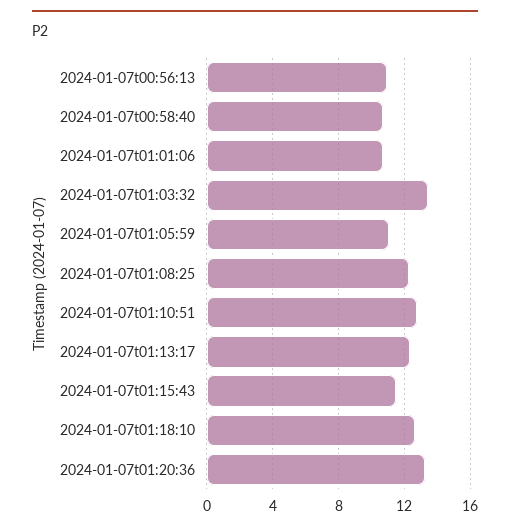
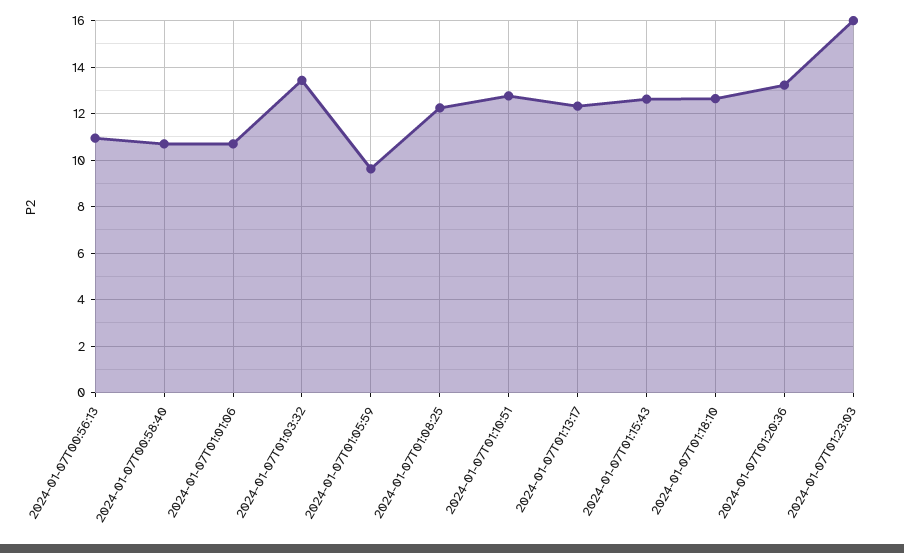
2024-01-07t01:05:59: 11 -> 9.5
2024-01-07t01:15:43: 11.5 -> 12.5
2024-01-07T01:23:03: none -> 16

